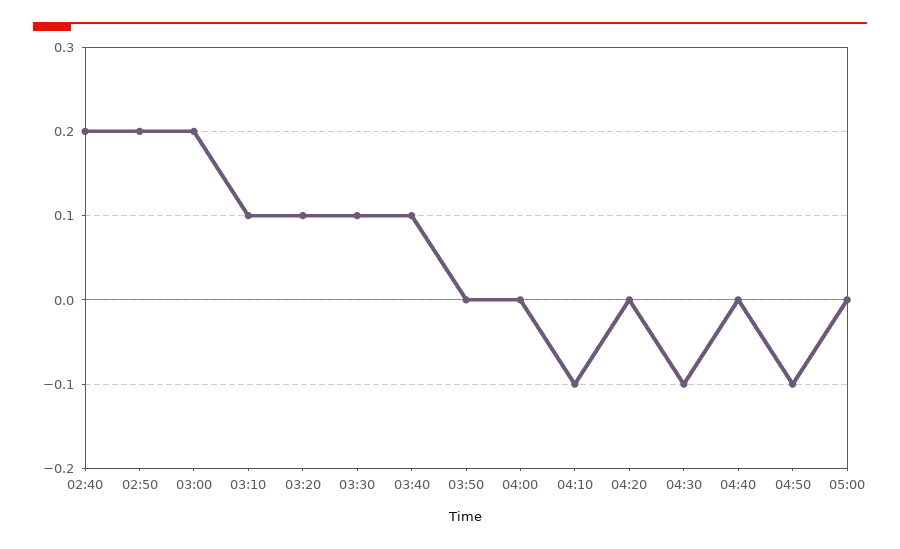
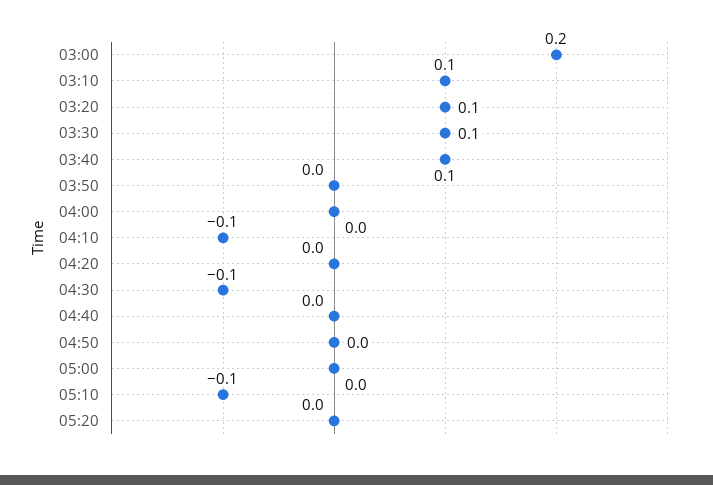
02:40: 0.2 -> none
02:50: 0.2 -> none
04:50: -0.1 -> 0
05:10: none -> -0.1
05:20: none -> 0

